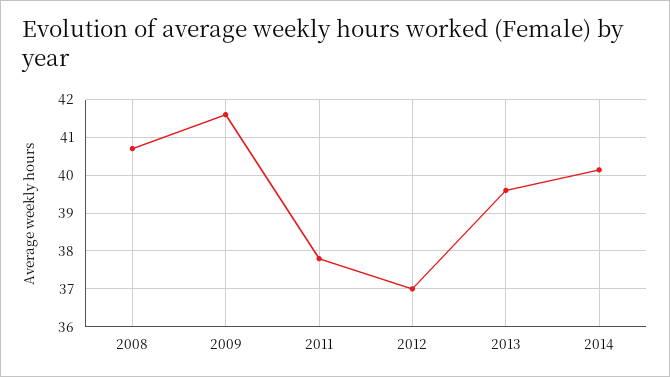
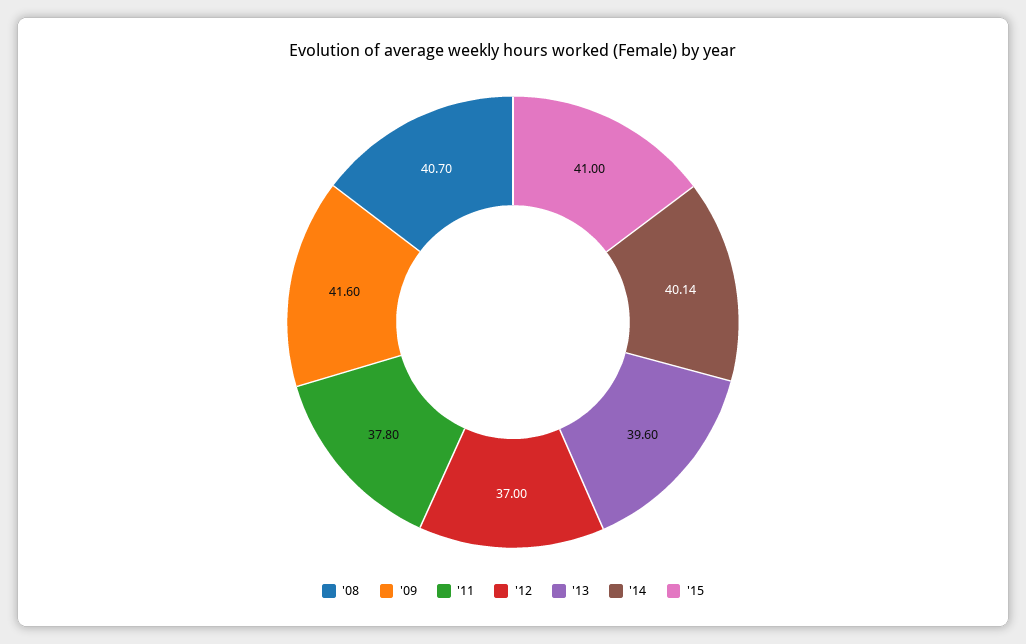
'15: none -> 41

